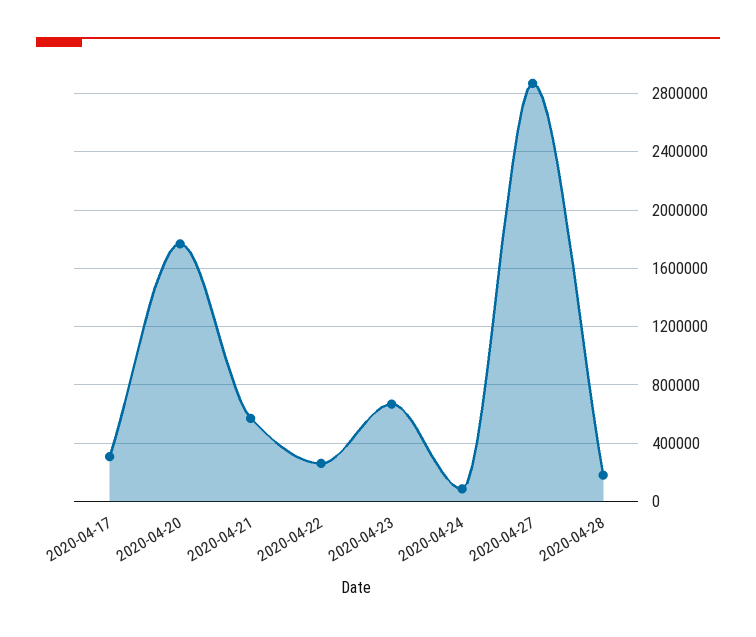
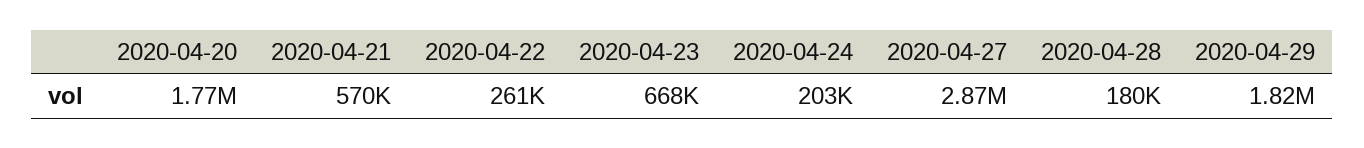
2020-04-17: 300000 -> none
2020-04-24: 100000 -> 203000
2020-04-29: none -> 1820000

